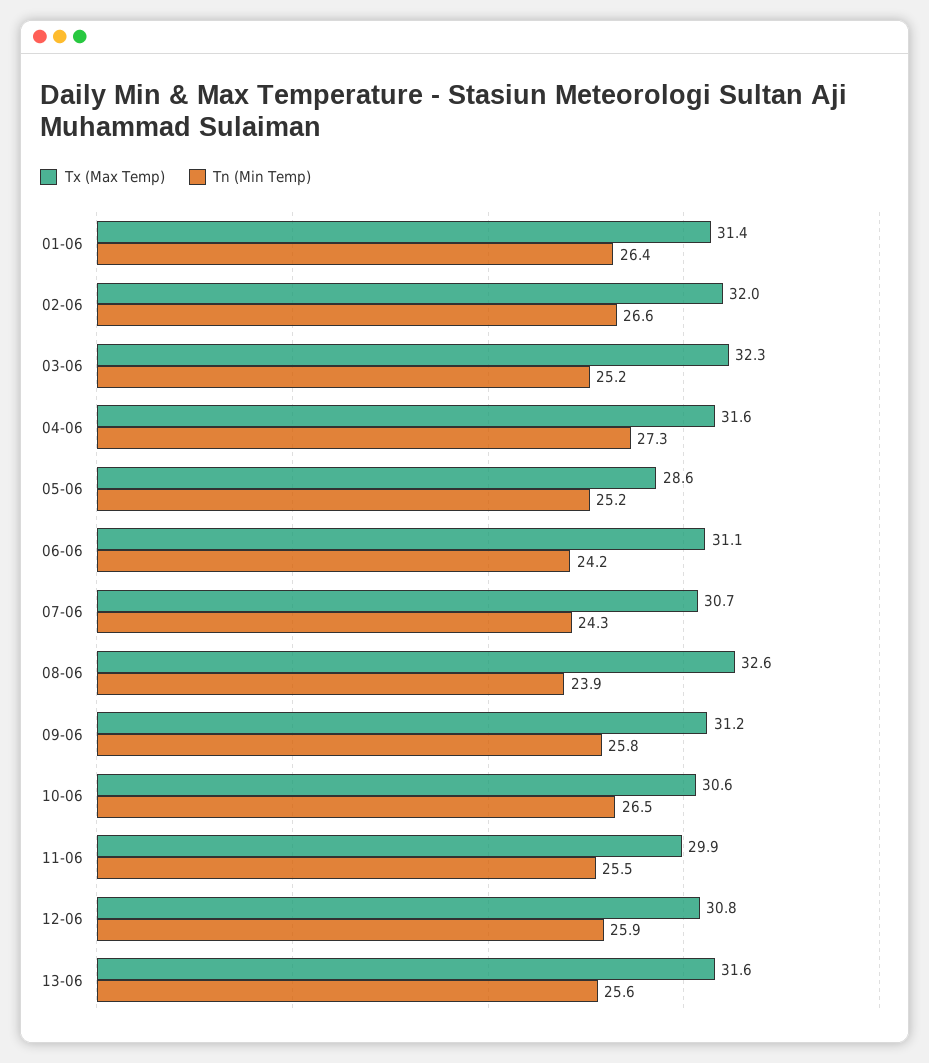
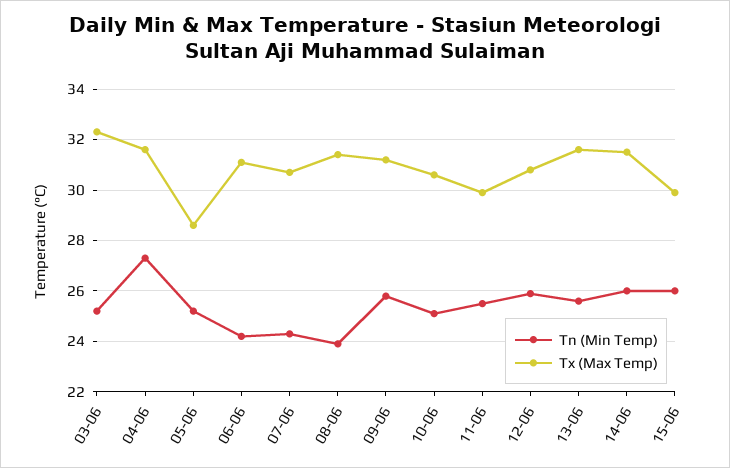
Tx (Max Temp), 01-06: 31.4 -> none
Tn (Min Temp), 01-06: 26.4 -> none
Tx (Max Temp), 02-06: 32 -> none
Tn (Min Temp), 02-06: 26.6 -> none
Tx (Max Temp), 08-06: 32.6 -> 31.5
Tn (Min Temp), 10-06: 26.5 -> 25
Tn (Min Temp), 14-06: none -> 26
Tx (Max Temp), 14-06: none -> 31.5
Tn (Min Temp), 15-06: none -> 26
Tx (Max Temp), 15-06: none -> 30

